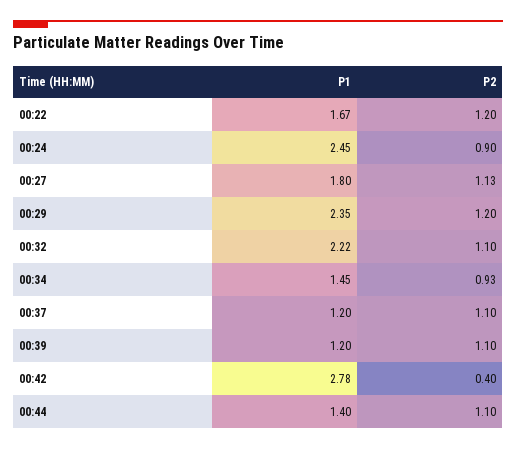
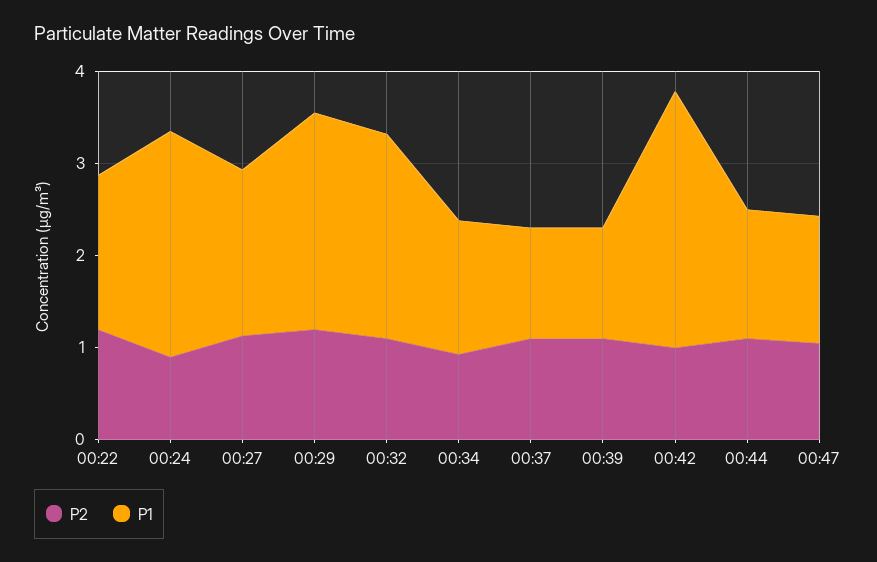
P2, 00:42: 0.4 -> 1
P2, 00:47: none -> 1
P1, 00:47: none -> 1.4

